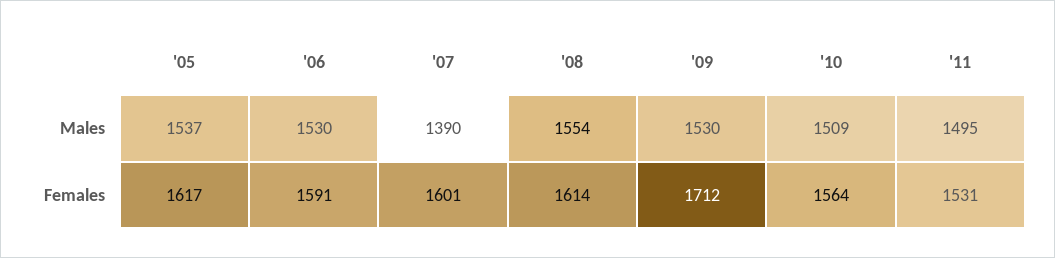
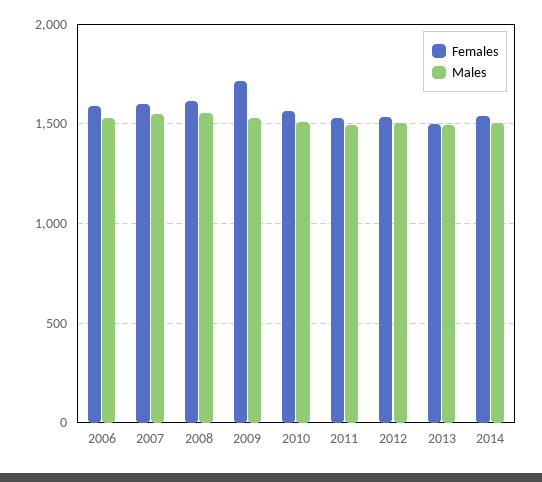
Males, '05: 1537 -> none
Males, '07: 1390 -> 1550
Females, '05: 1617 -> none
Females, 2012: none -> 1550
Males, 2012: none -> 1500
Females, 2013: none -> 1500
Males, 2013: none -> 1500
Females, 2014: none -> 1550
Males, 2014: none -> 1500

